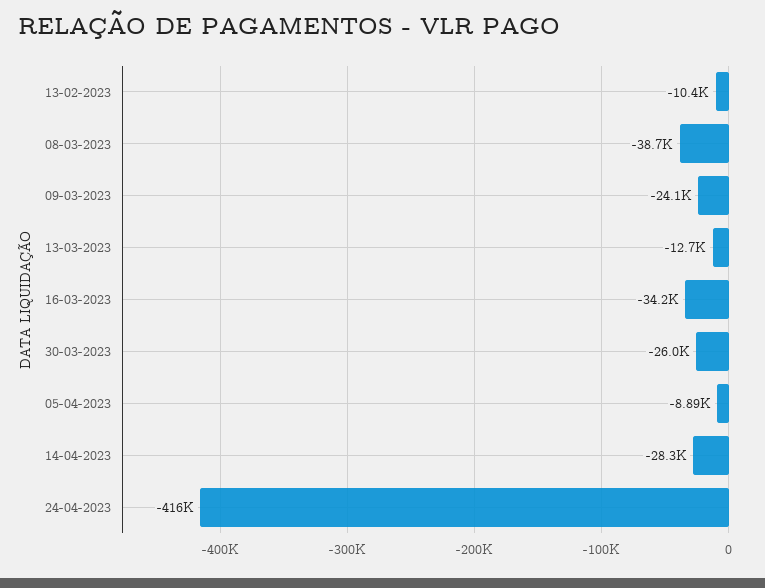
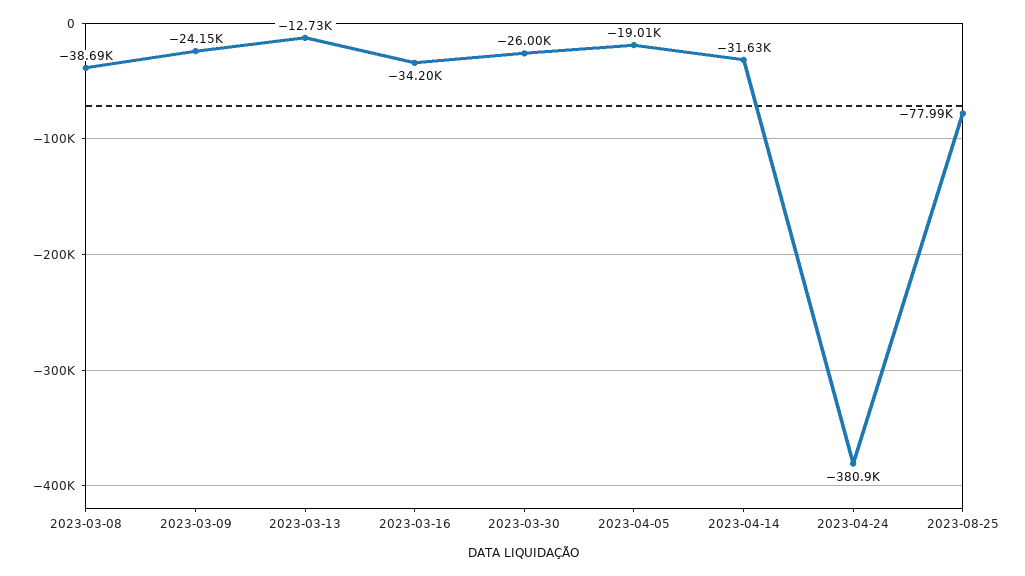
13-02-2023: -10400 -> none
05-04-2023: -8890 -> -19010
14-04-2023: -28300 -> -31630
24-04-2023: -416000 -> -380900
2023-08-25: none -> -77990

